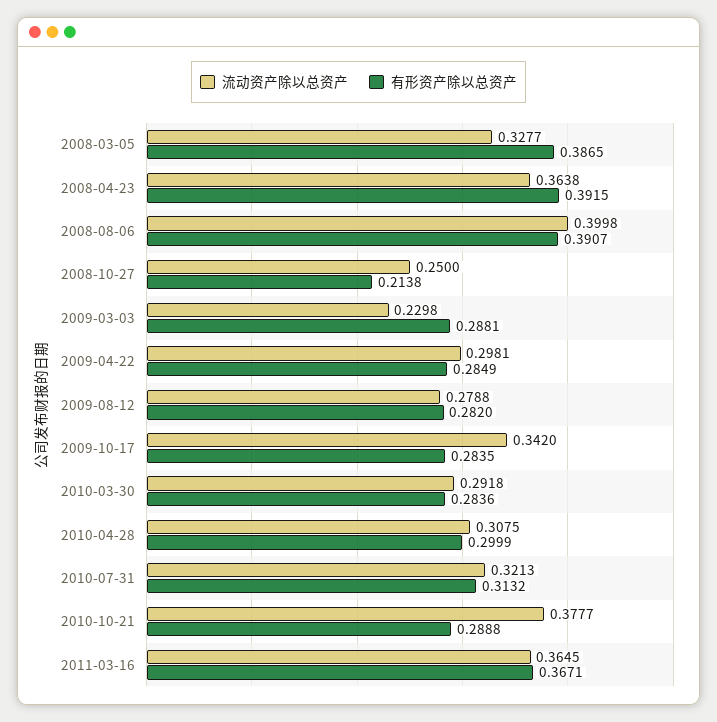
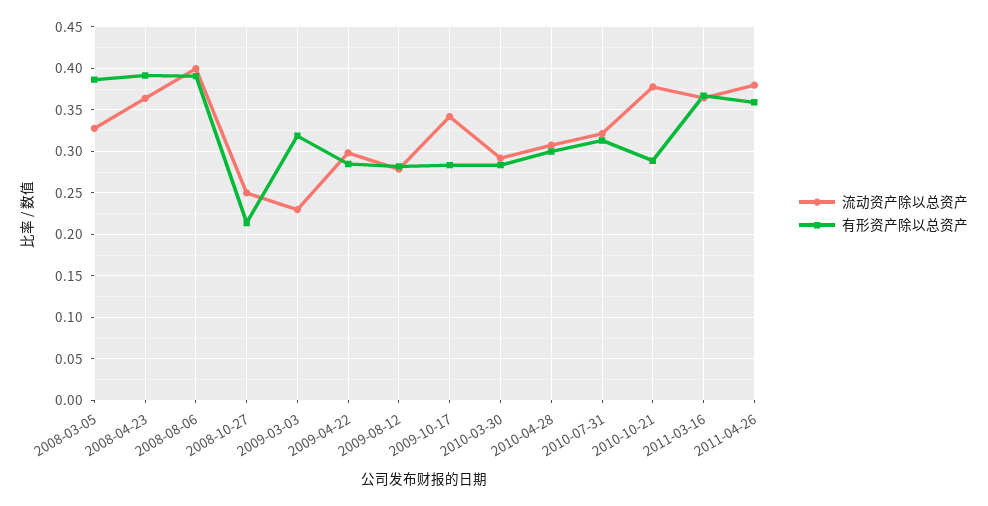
有形资产除以总资产, 2009-03-03: 0.2881 -> 0.32
流动资产除以总资产, 2011-04-26: none -> 0.38
有形资产除以总资产, 2011-04-26: none -> 0.36

